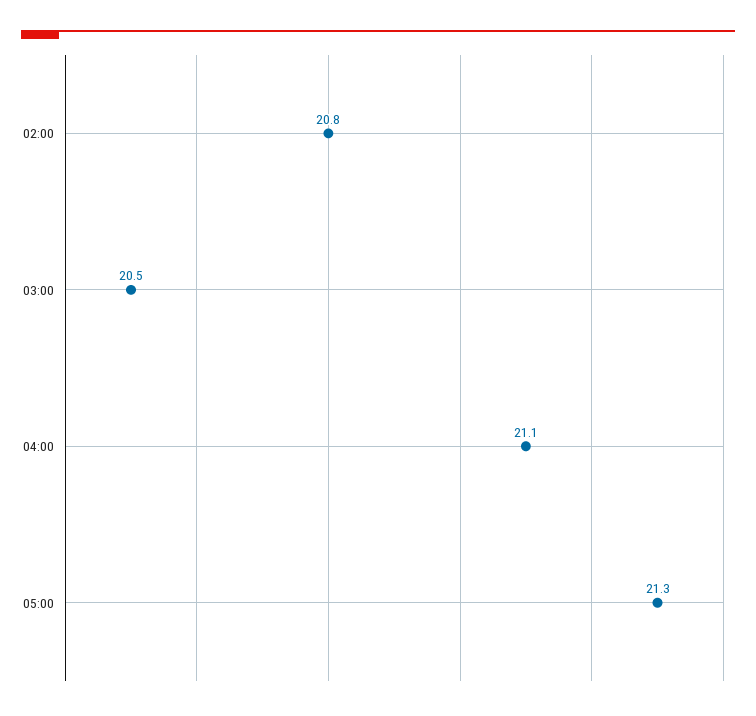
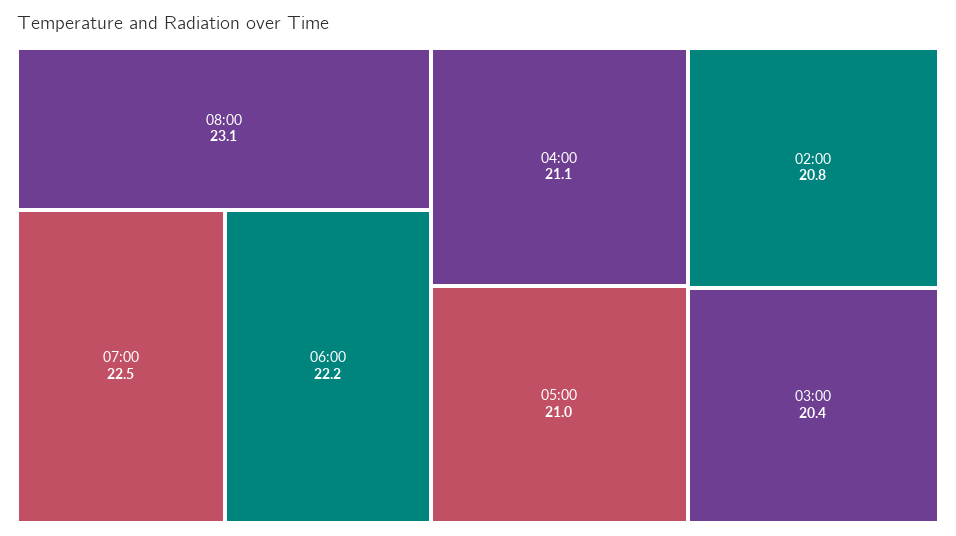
03:00: 20.5 -> 20.4
05:00: 21.3 -> 21
08:00: none -> 23.1
07:00: none -> 22.5
06:00: none -> 22.2

